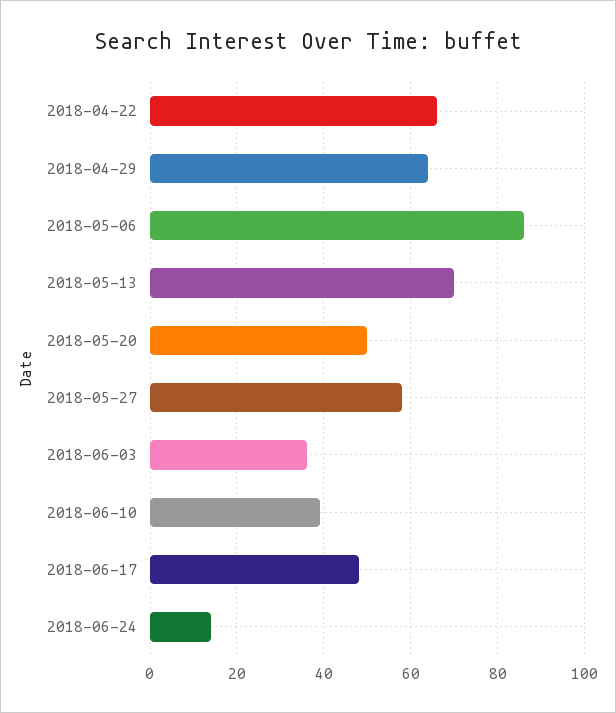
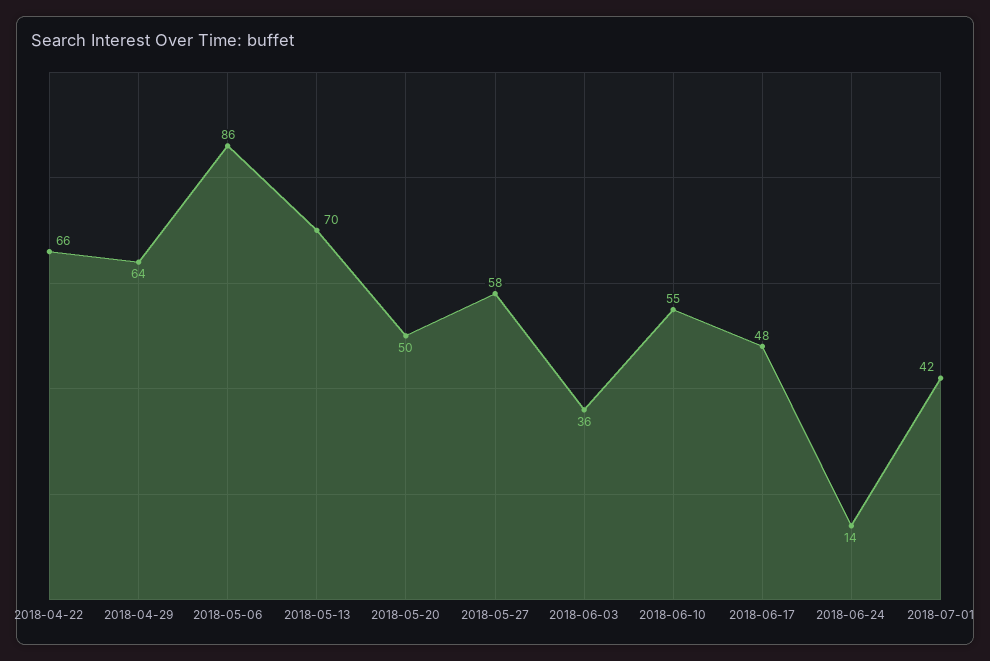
2018-06-10: 40 -> 55
2018-07-01: none -> 42

